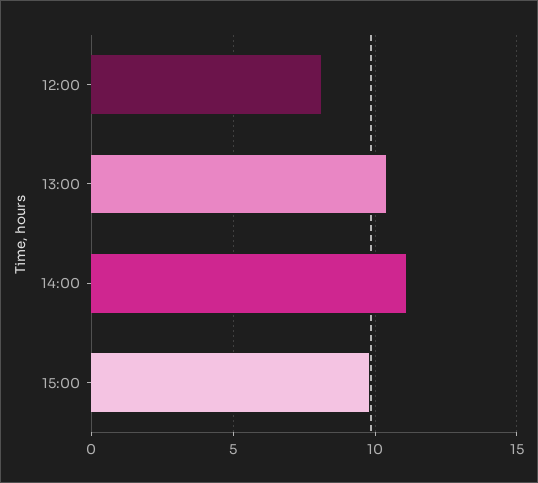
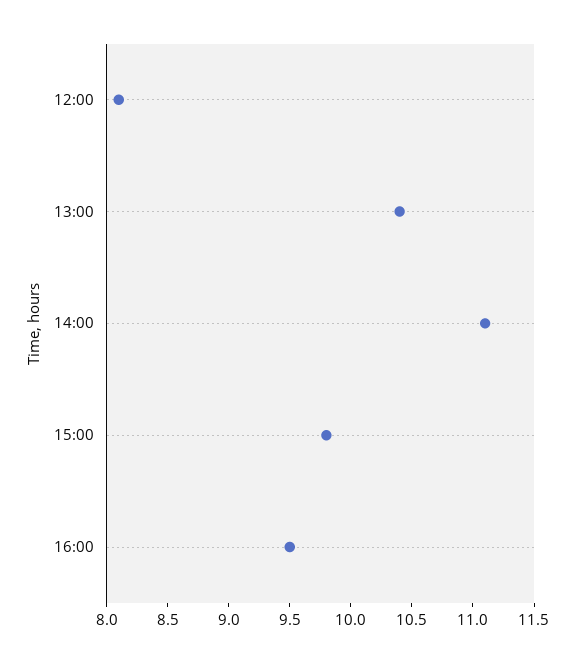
16:00: none -> 9.5

